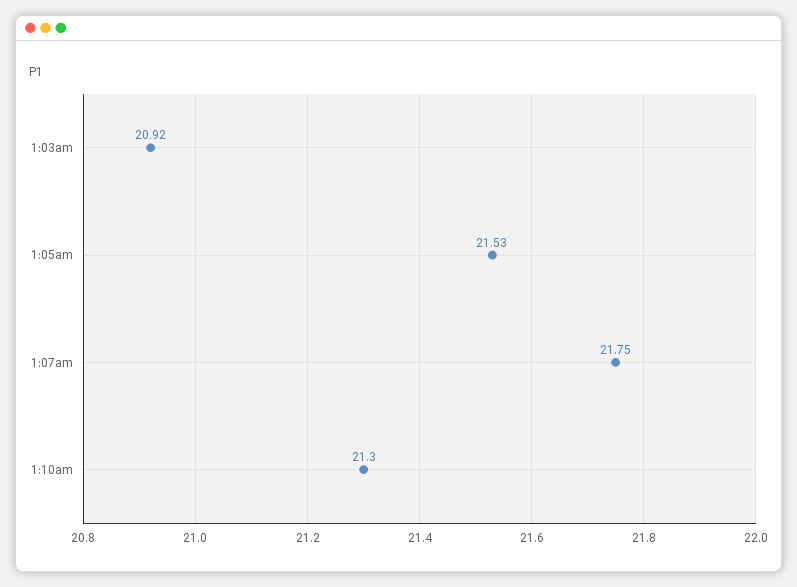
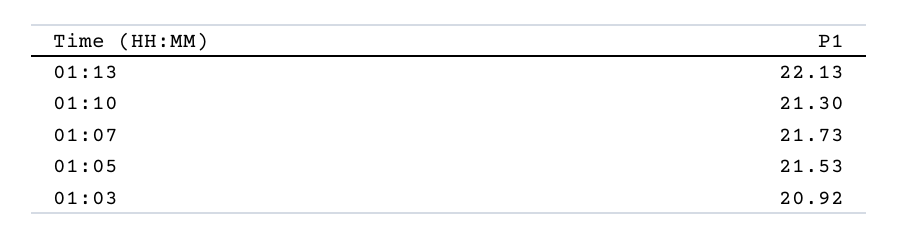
1:07am: 21.75 -> 21.73
01:13: none -> 22.13

